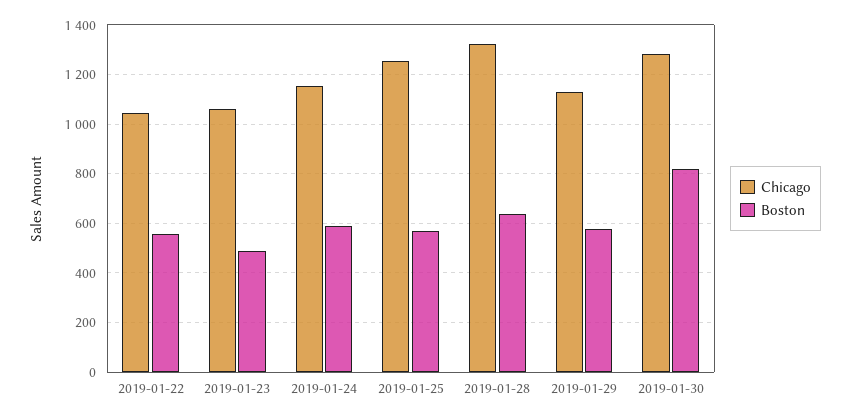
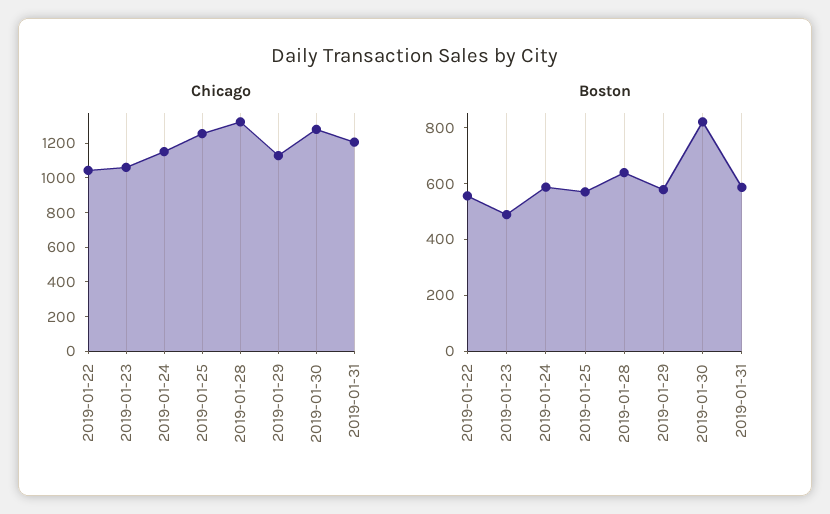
Chicago, 2019-01-31: none -> 1200
Boston, 2019-01-31: none -> 600

